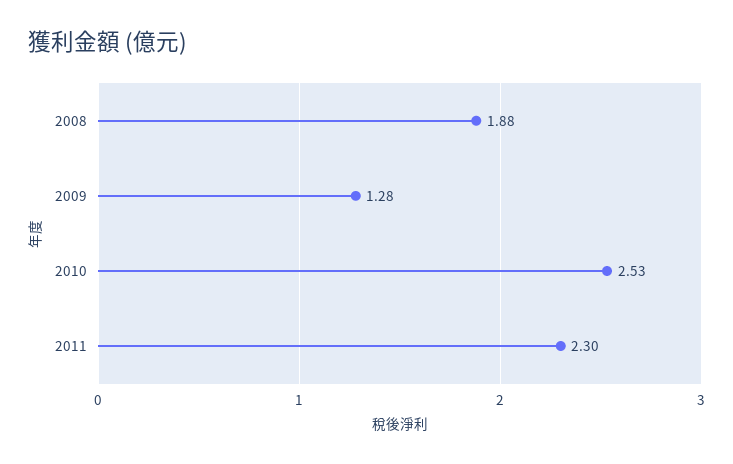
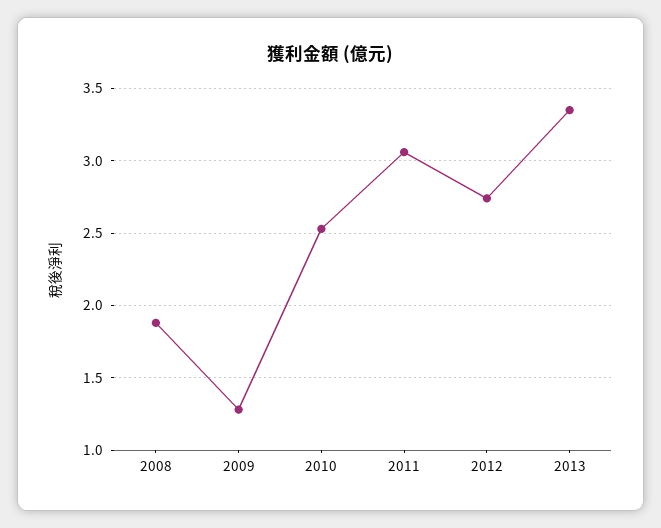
2011: 2.3 -> 3.05
2012: none -> 2.75
2013: none -> 3.35

